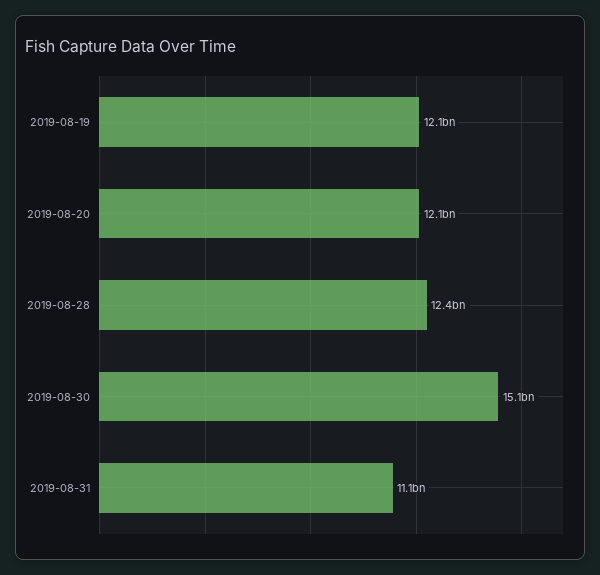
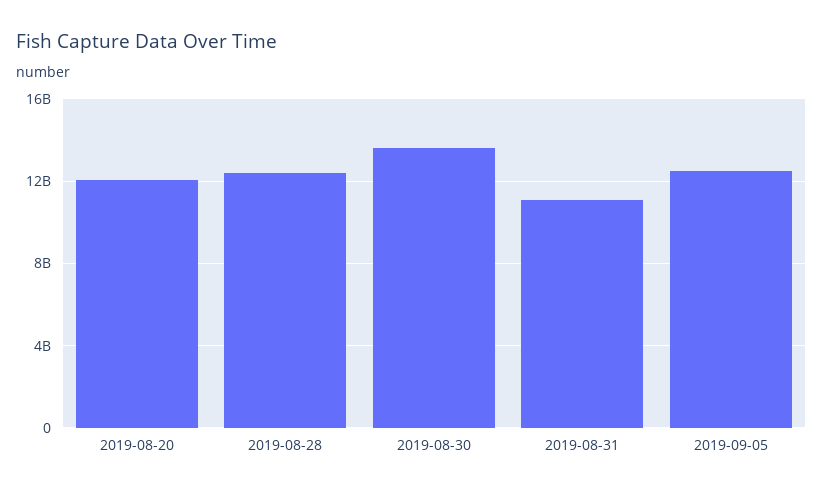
2019-08-19: 12100000000 -> none
2019-08-30: 15100000000 -> 13500000000
2019-09-05: none -> 12500000000

